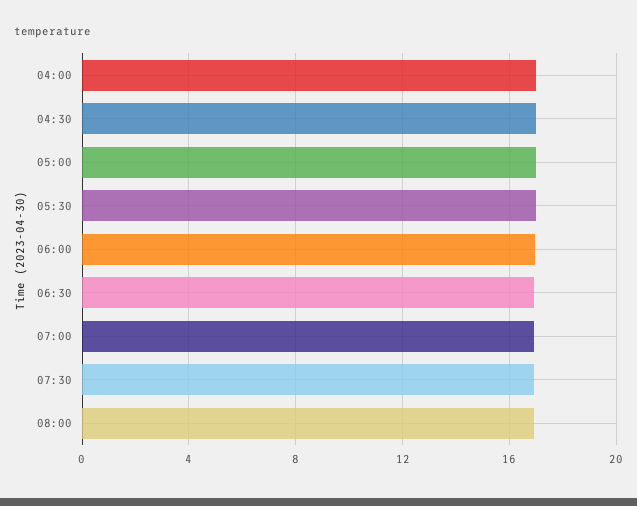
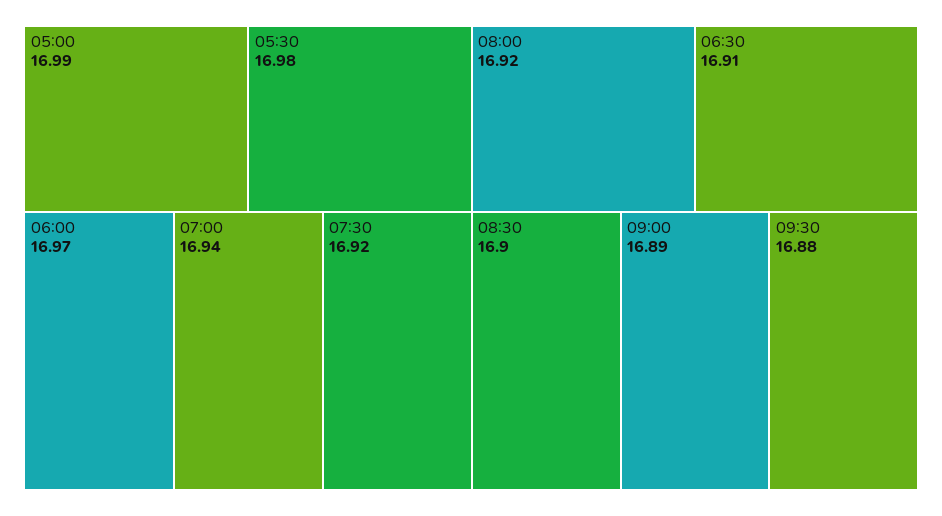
04:00: 17 -> none
04:30: 17 -> none
08:30: none -> 16.9
09:00: none -> 16.89
09:30: none -> 16.88

